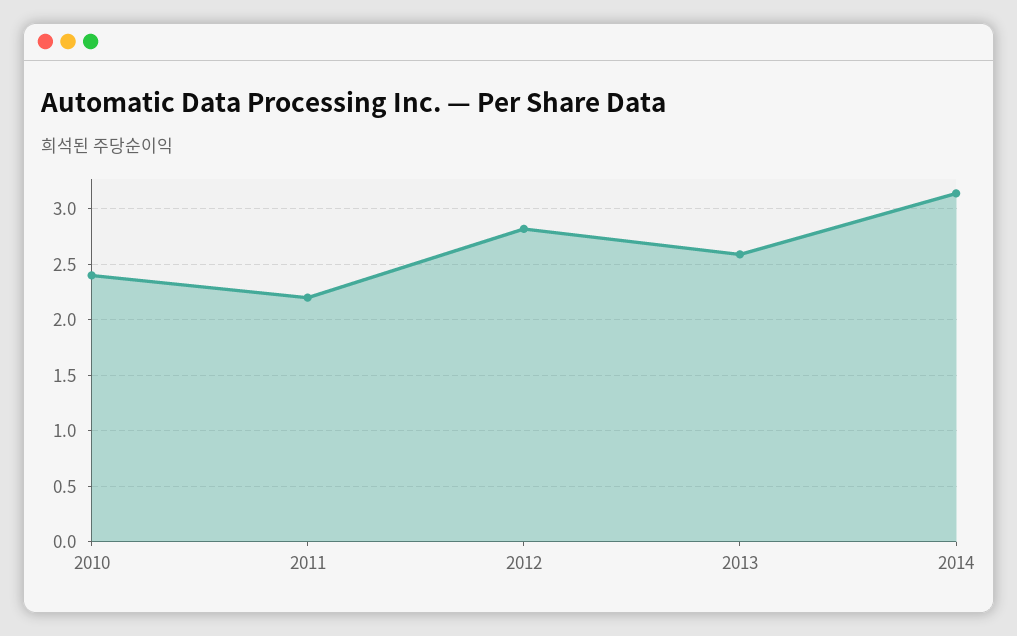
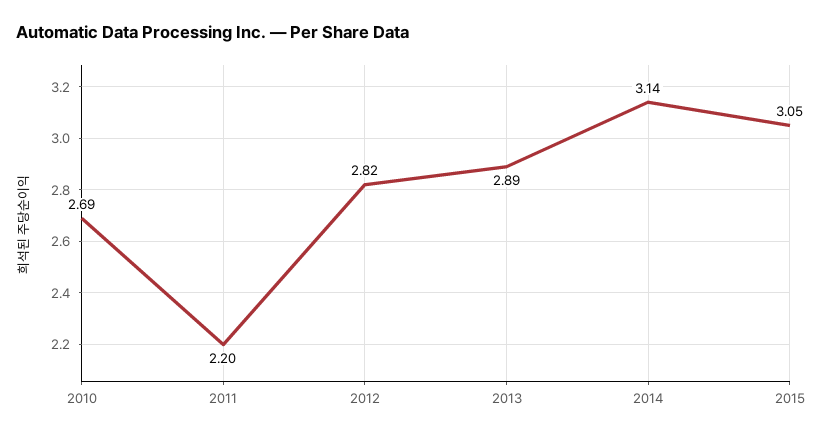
2010: 2.4 -> 2.69
2013: 2.6 -> 2.89
2015: none -> 3.05

